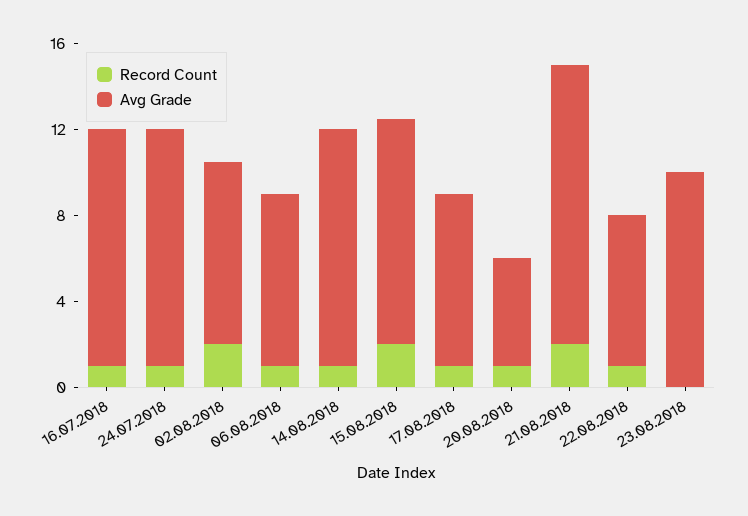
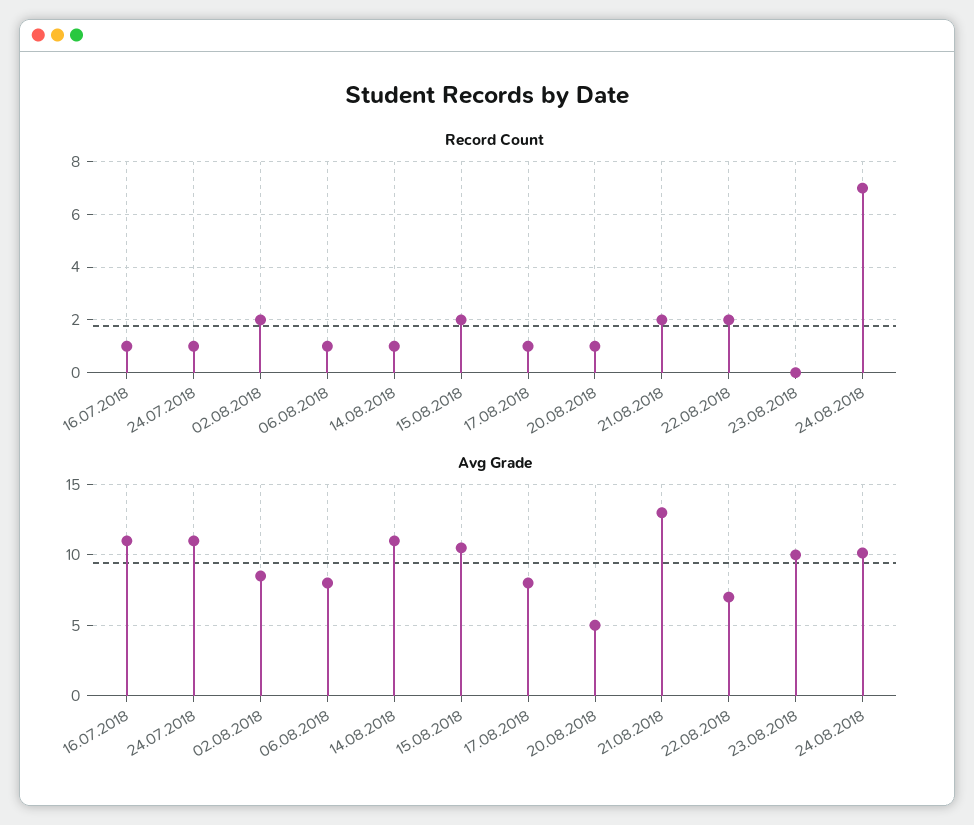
Record Count, 22.08.2018: 1 -> 2
Record Count, 24.08.2018: none -> 7
Avg Grade, 24.08.2018: none -> 10

